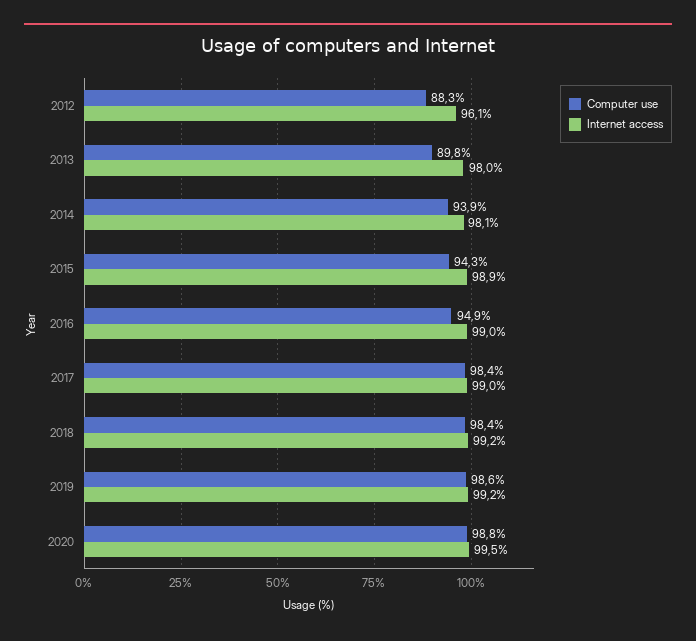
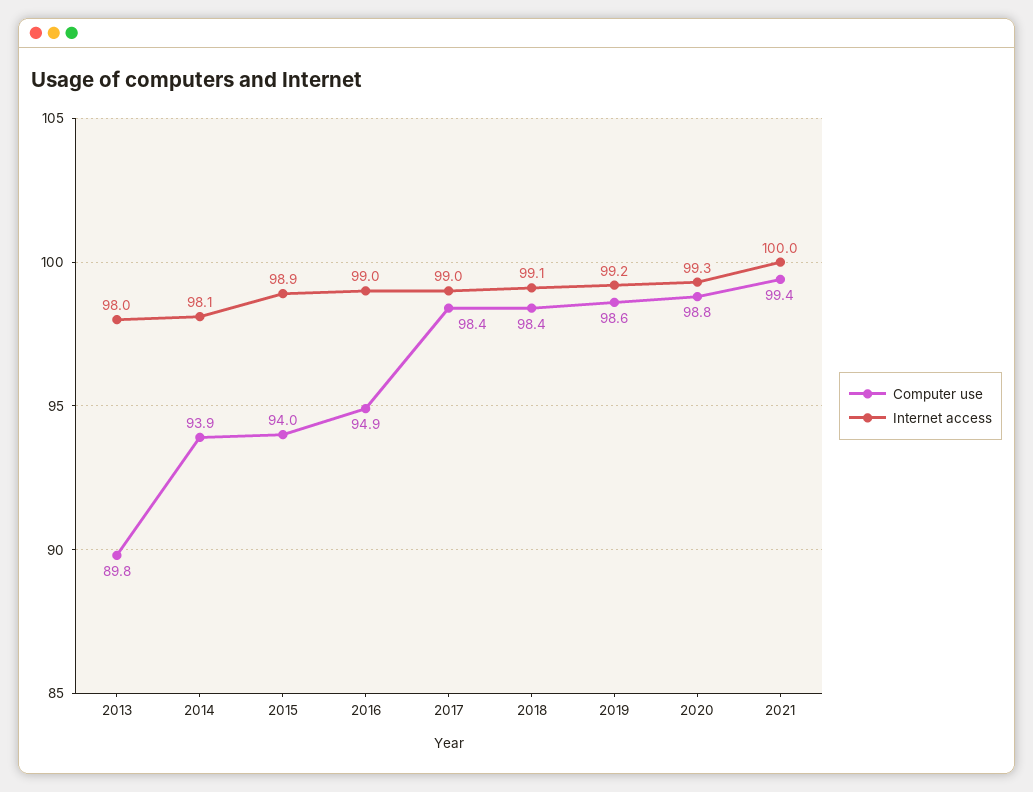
Computer use, 2012: 88.3 -> none
Internet access, 2012: 96.1 -> none
Computer use, 2015: 94.3 -> 94
Internet access, 2018: 99.2 -> 99.1
Internet access, 2020: 99.5 -> 99.3
Computer use, 2021: none -> 99.4
Internet access, 2021: none -> 100

